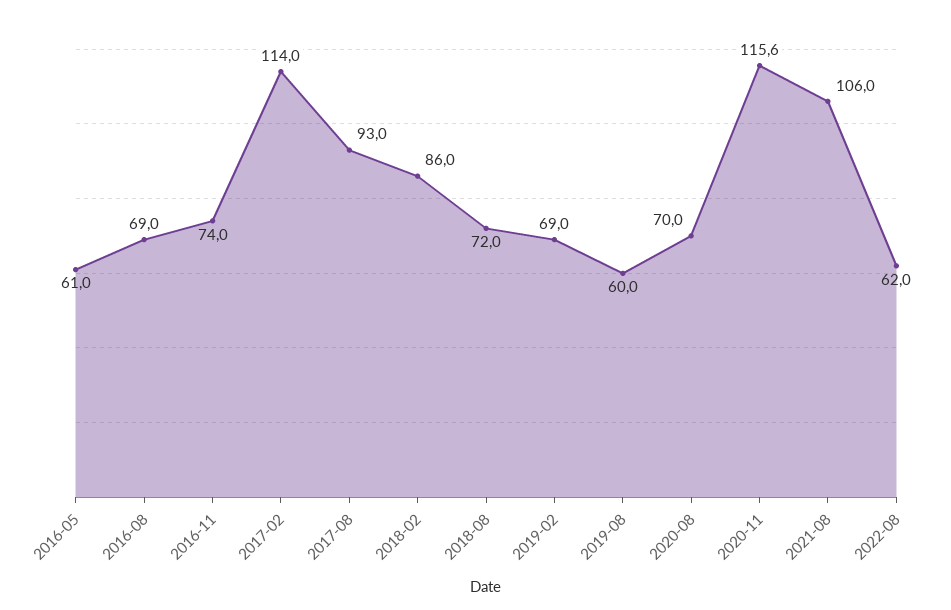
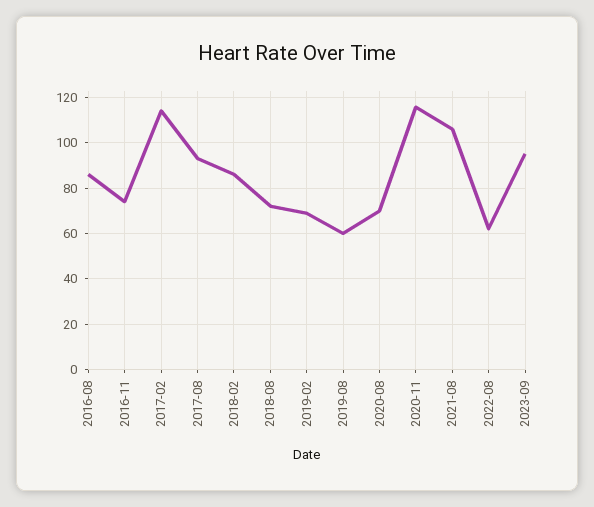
2016-05: 61 -> none
2016-08: 69 -> 85
2023-09: none -> 95

